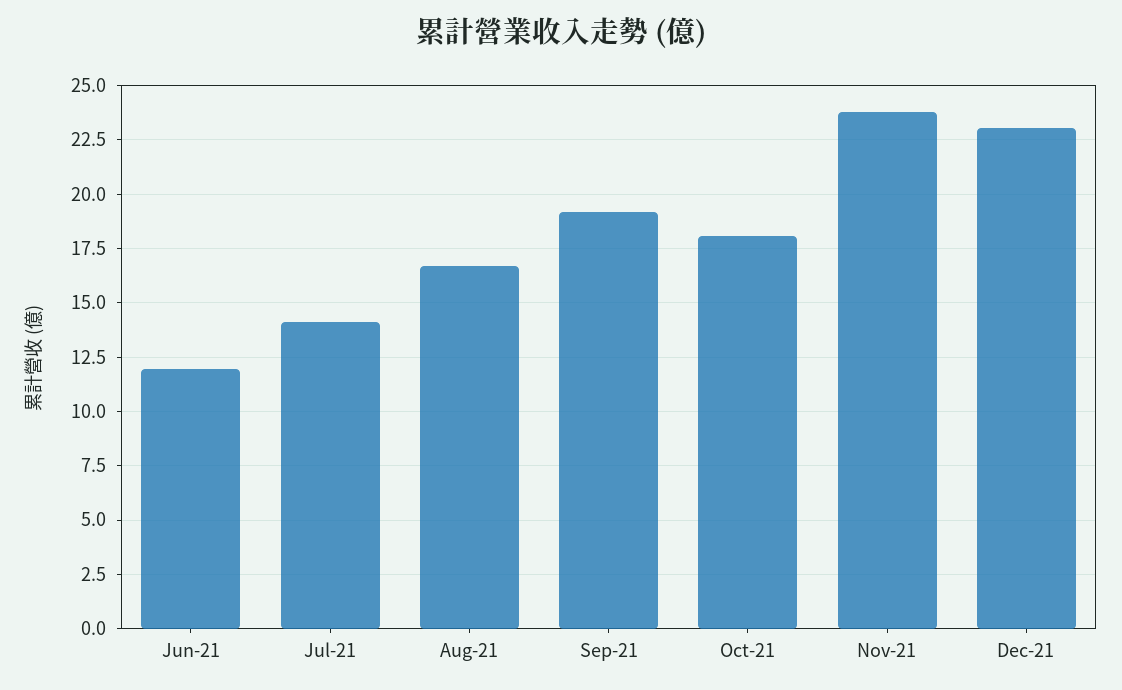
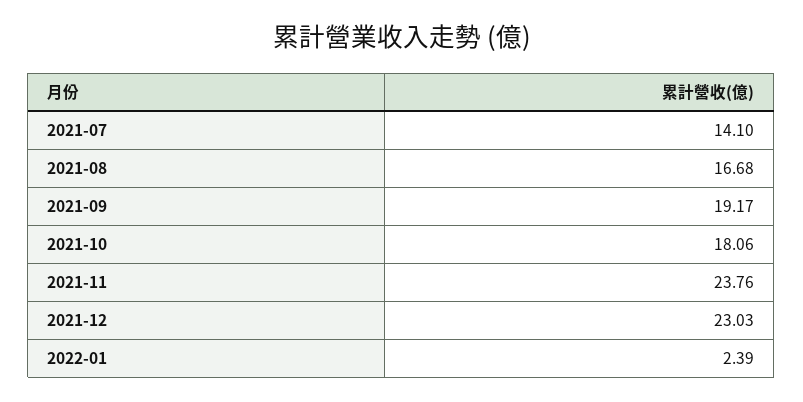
Jun-21: 12 -> none
2022-01: none -> 2.39

